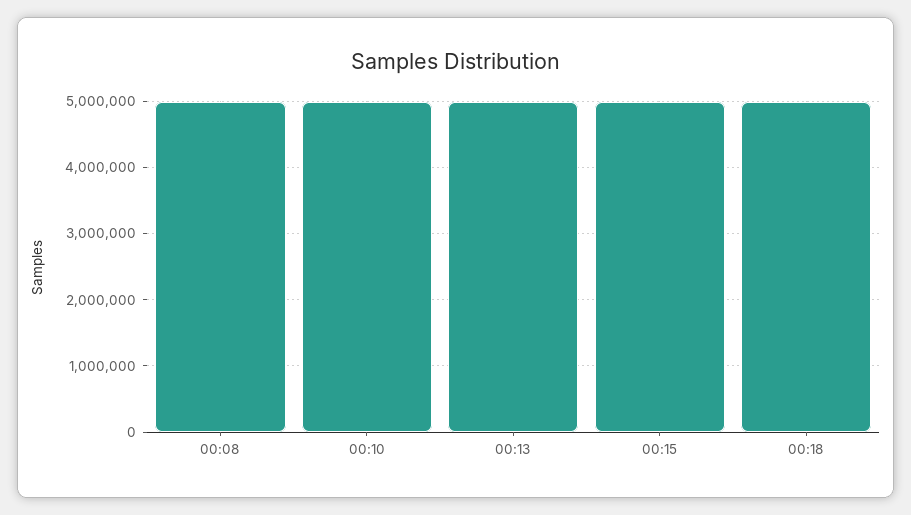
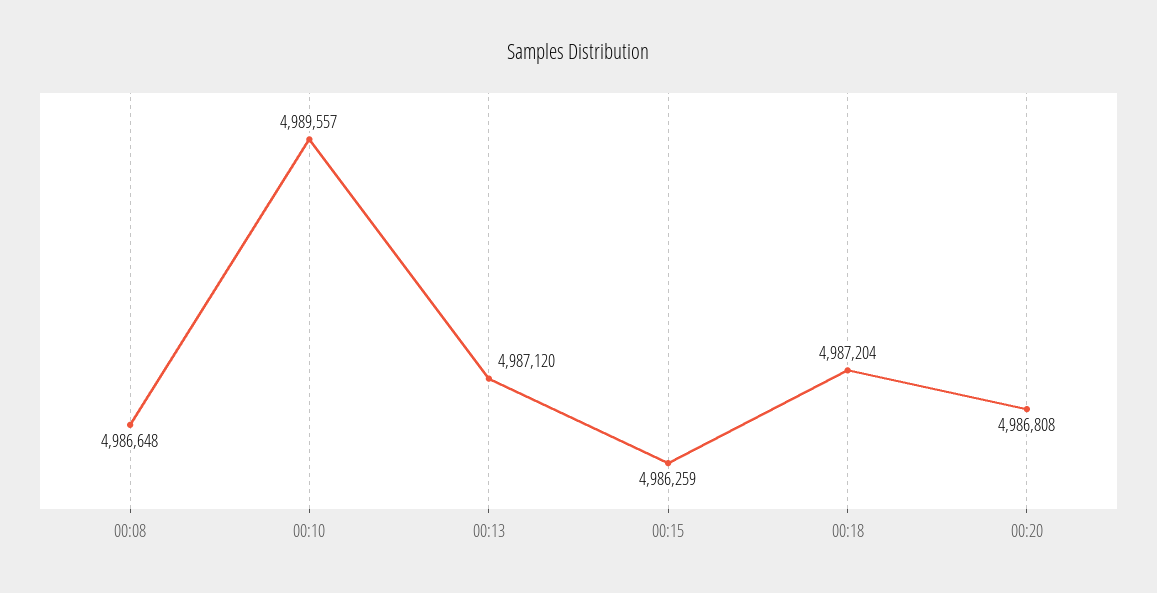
00:20: none -> 4986808

